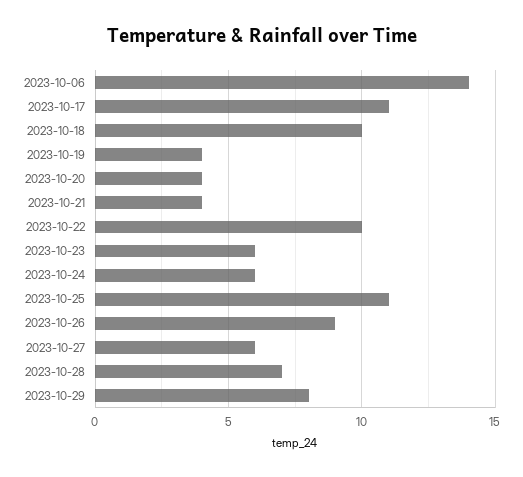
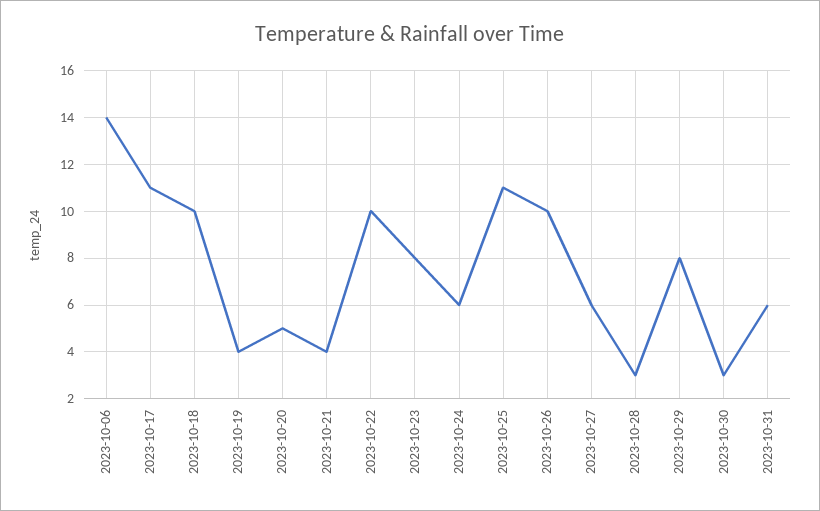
2023-10-20: 4 -> 5
2023-10-23: 6 -> 8
2023-10-26: 9 -> 10
2023-10-28: 7 -> 3
2023-10-30: none -> 3
2023-10-31: none -> 6

